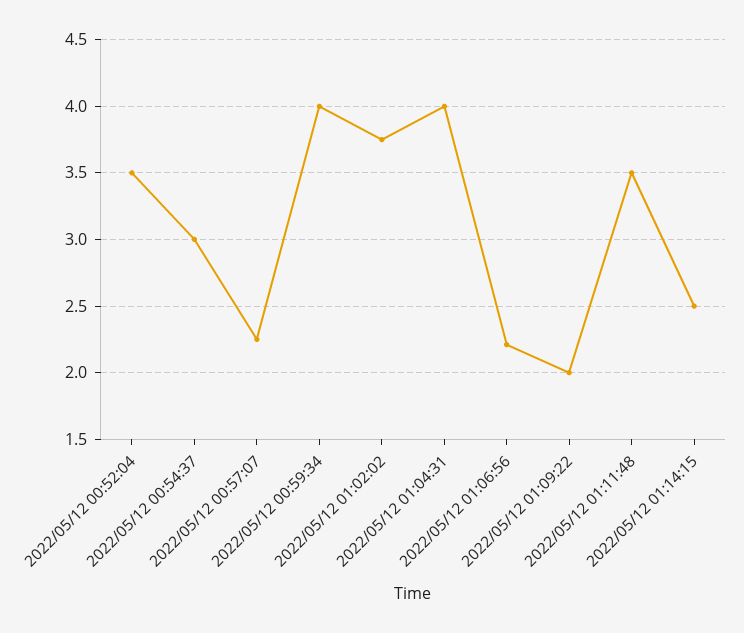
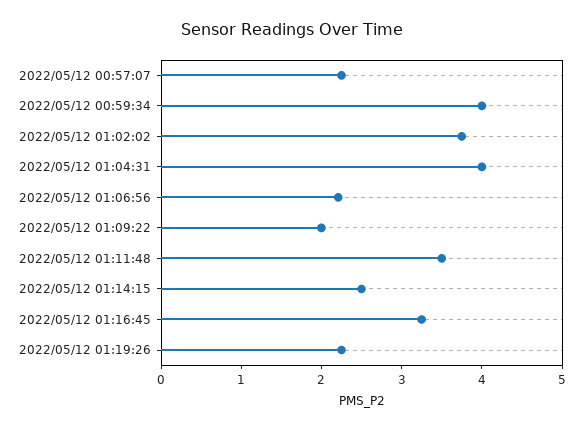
2022/05/12 00:52:04: 3.5 -> none
2022/05/12 00:54:37: 3 -> none
2022/05/12 01:16:45: none -> 3.2
2022/05/12 01:19:26: none -> 2.2

